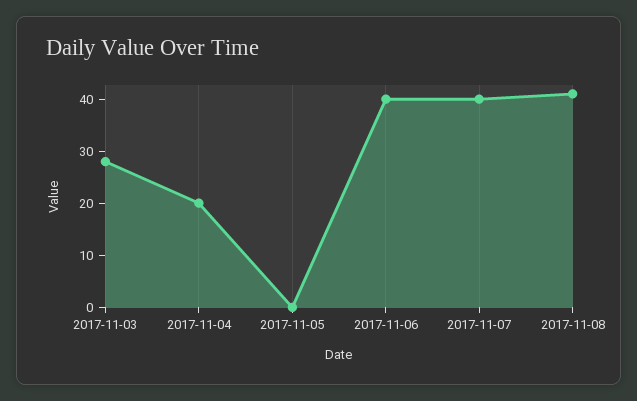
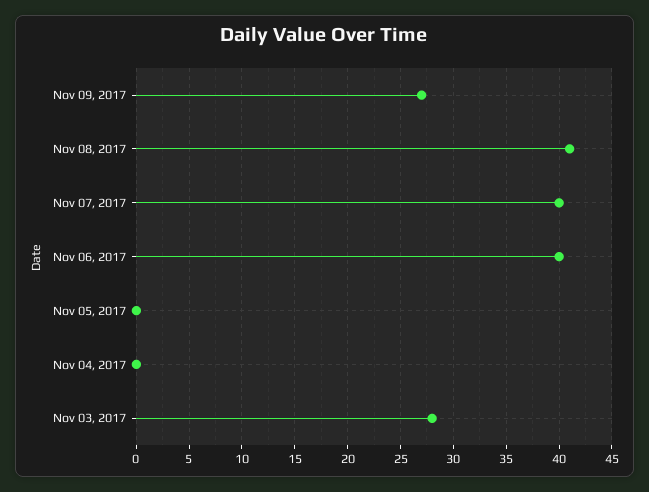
2017-11-04: 20 -> 0
Nov 09, 2017: none -> 27

